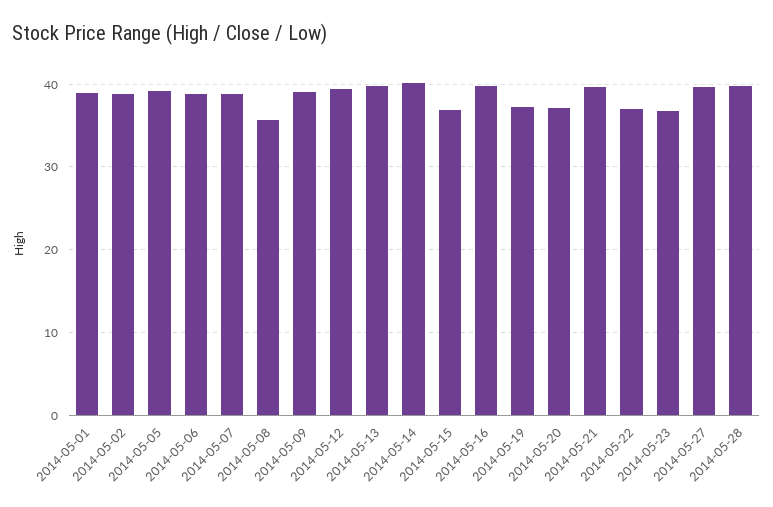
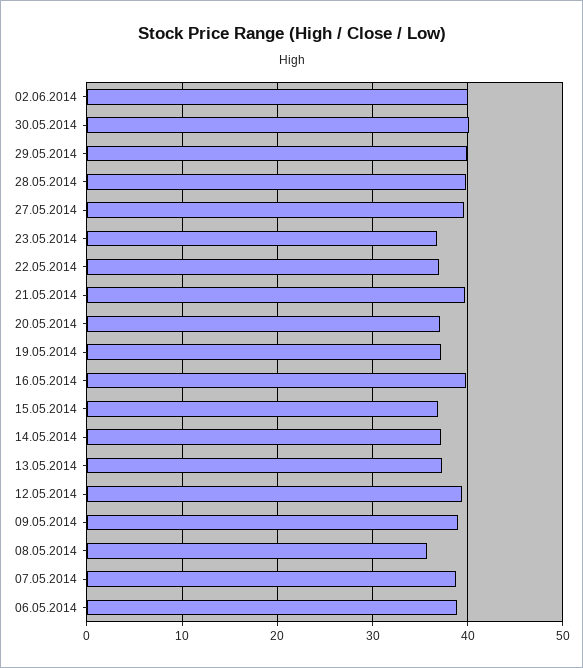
2014-05-01: 39 -> none
2014-05-02: 39 -> none
2014-05-05: 39 -> none
2014-05-13: 40 -> 37
2014-05-14: 40 -> 37
02.06.2014: none -> 40
30.05.2014: none -> 40
29.05.2014: none -> 40

